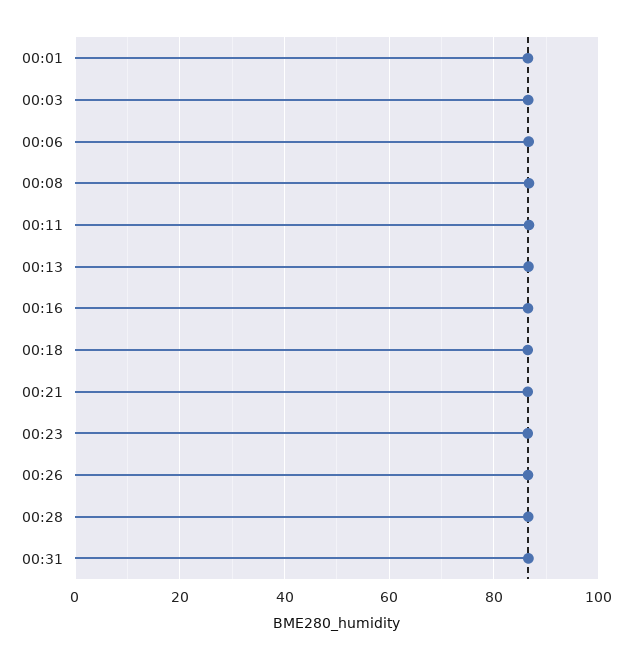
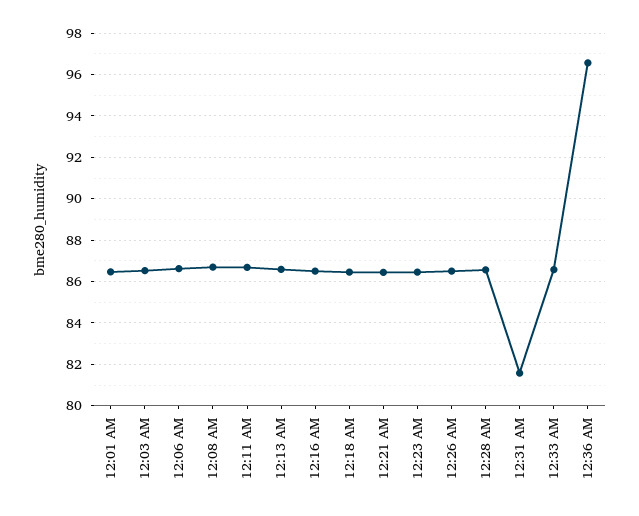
00:31: 86 -> 81.5
12:33 AM: none -> 86.5
12:36 AM: none -> 96.5

